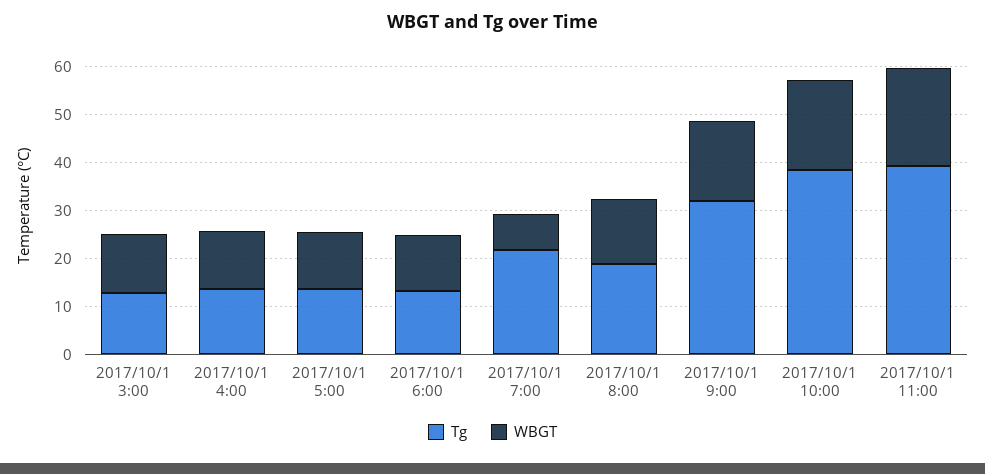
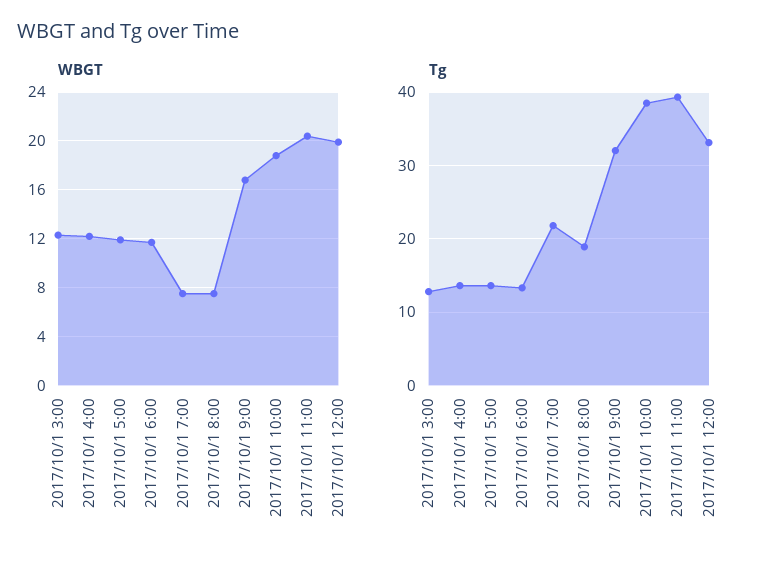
WBGT, 2017/10/1 8:00: 14 -> 7.5
WBGT, 2017/10/1 12:00: none -> 20
Tg, 2017/10/1 12:00: none -> 33

